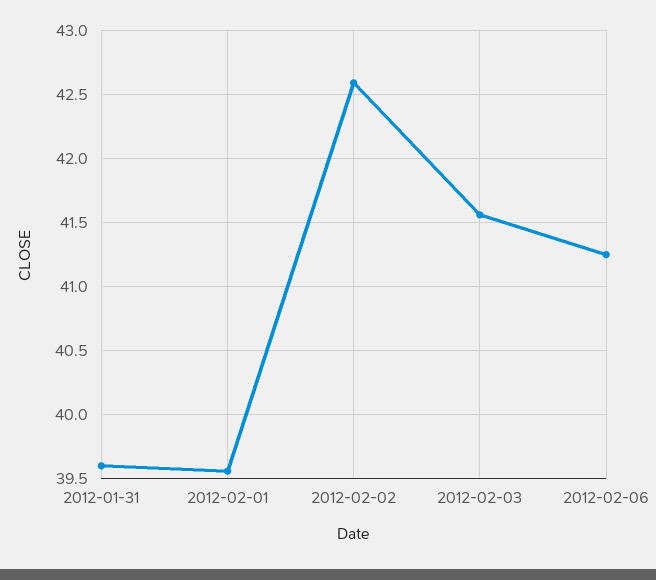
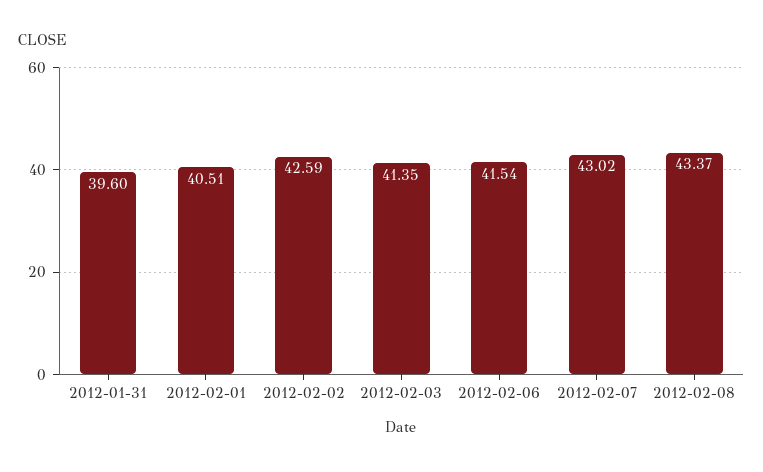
2012-02-01: 39.55 -> 40.51
2012-02-03: 41.55 -> 41.35
2012-02-06: 41.25 -> 41.54
2012-02-07: none -> 43.02
2012-02-08: none -> 43.37

